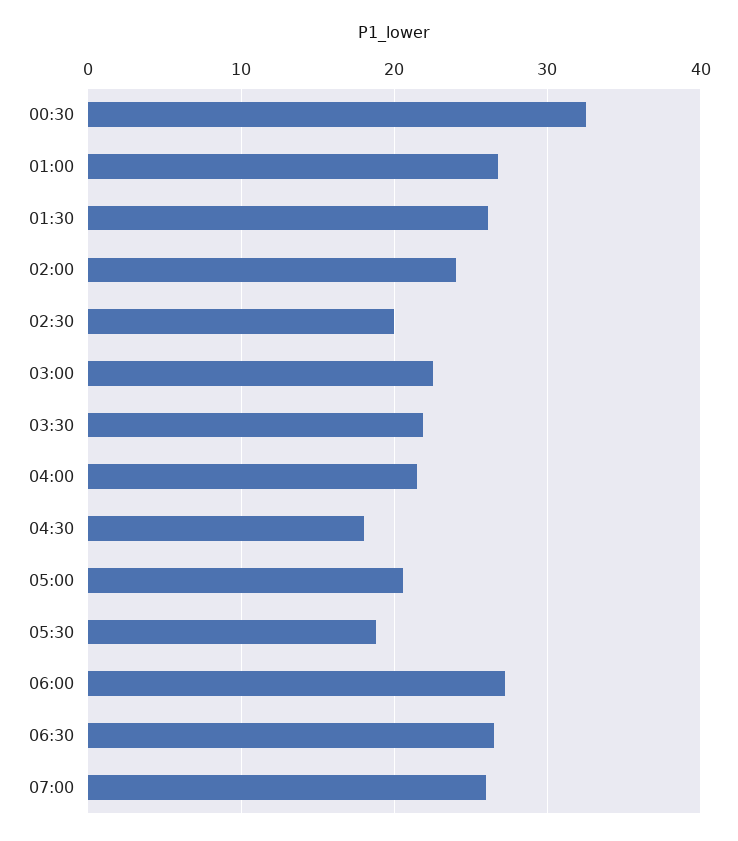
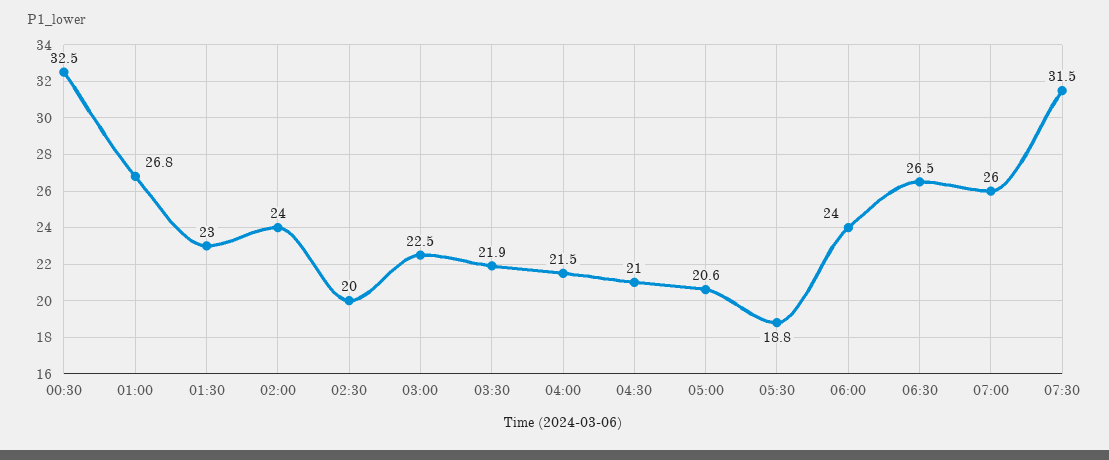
01:30: 26 -> 23
04:30: 18 -> 21
06:00: 27 -> 24
07:30: none -> 31.5

